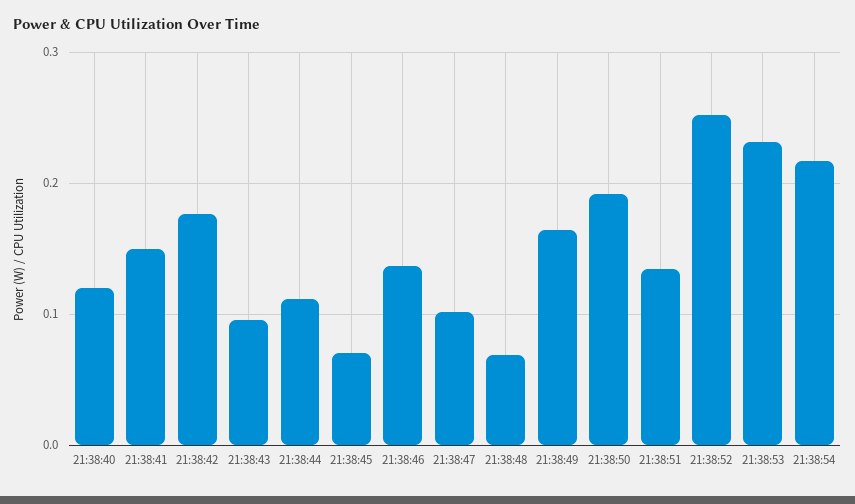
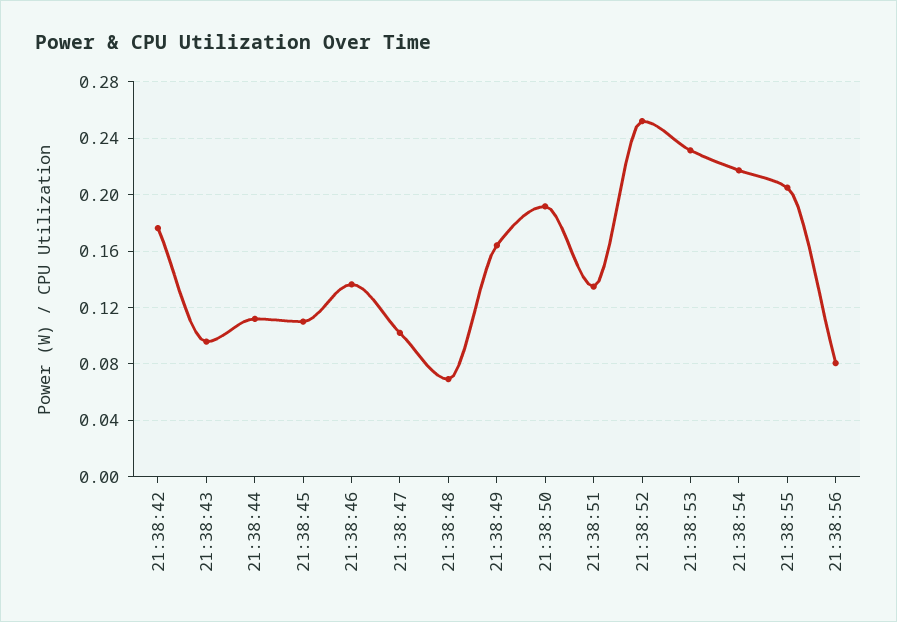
21:38:40: 0.12 -> none
21:38:41: 0.15 -> none
21:38:45: 0.07 -> 0.11
21:38:55: none -> 0.205
21:38:56: none -> 0.08

